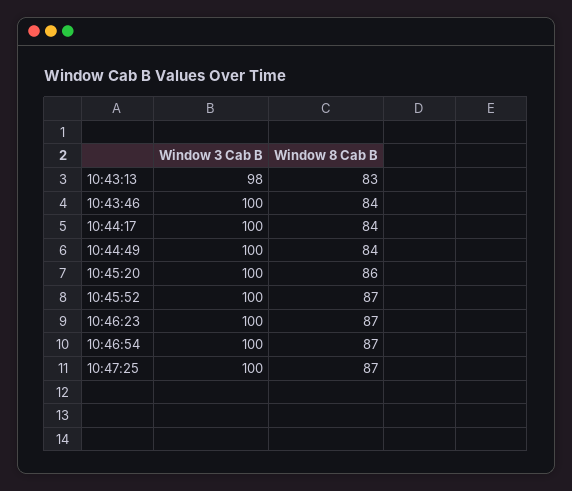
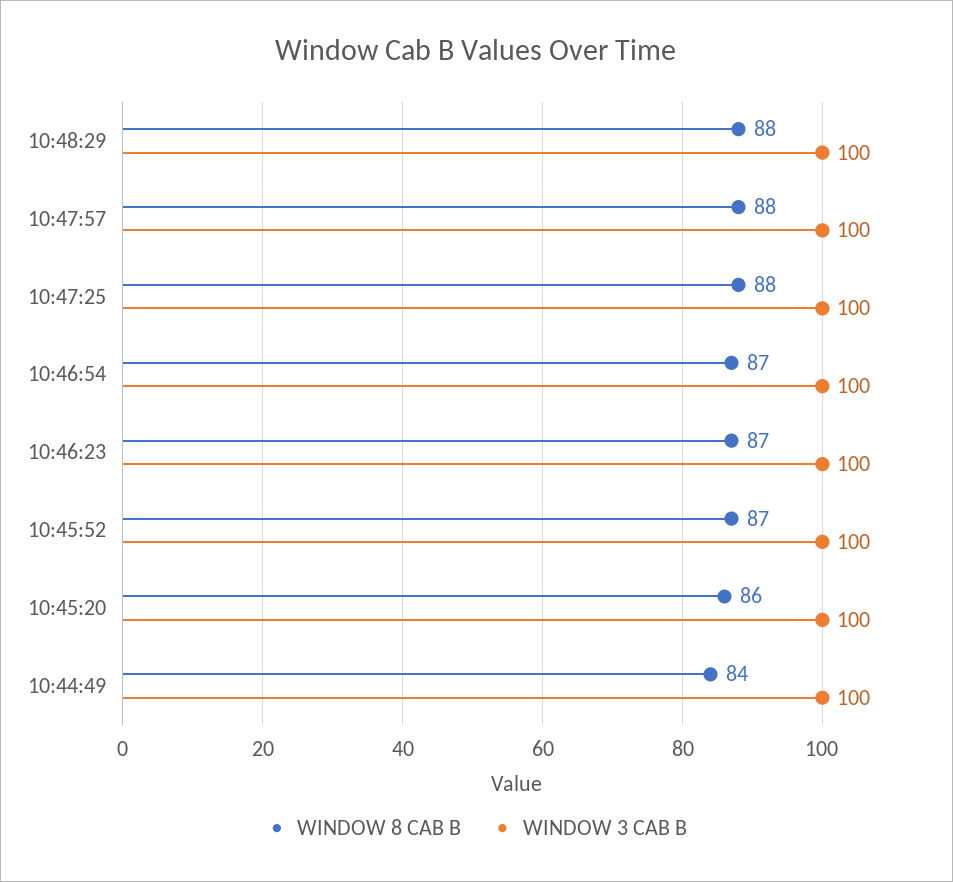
Window 3 Cab B, 10:43:13: 98 -> none
Window 8 Cab B, 10:43:13: 83 -> none
Window 3 Cab B, 10:43:46: 100 -> none
Window 8 Cab B, 10:43:46: 84 -> none
Window 3 Cab B, 10:44:17: 100 -> none
Window 8 Cab B, 10:44:17: 84 -> none
Window 8 Cab B, 10:47:25: 87 -> 88
Window 8 Cab B, 10:48:29: none -> 88
Window 3 Cab B, 10:48:29: none -> 100
Window 8 Cab B, 10:47:57: none -> 88
Window 3 Cab B, 10:47:57: none -> 100

